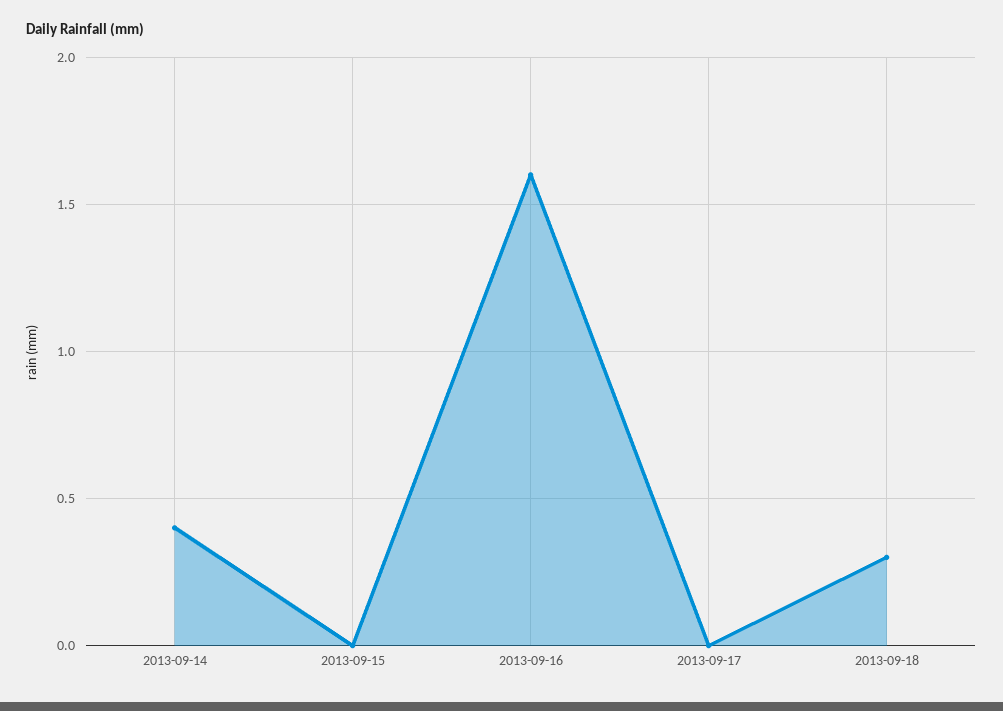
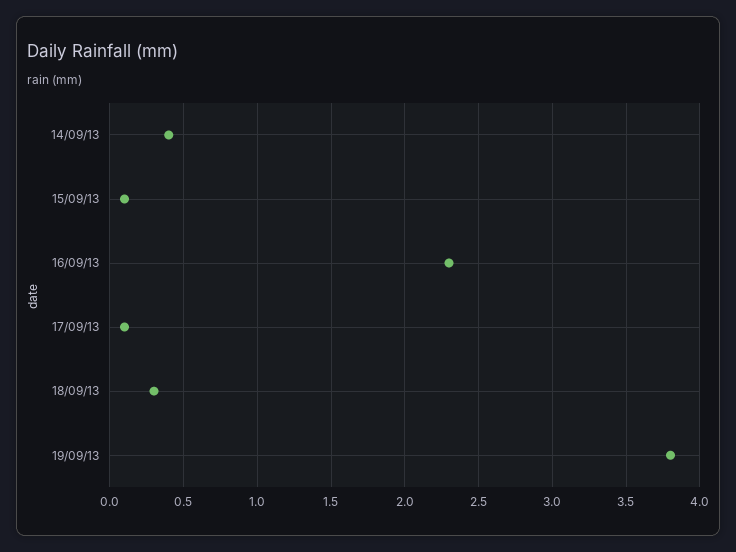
2013-09-15: 0 -> 0.1
2013-09-16: 1.6 -> 2.3
2013-09-17: 0 -> 0.1
19/09/13: none -> 3.8

